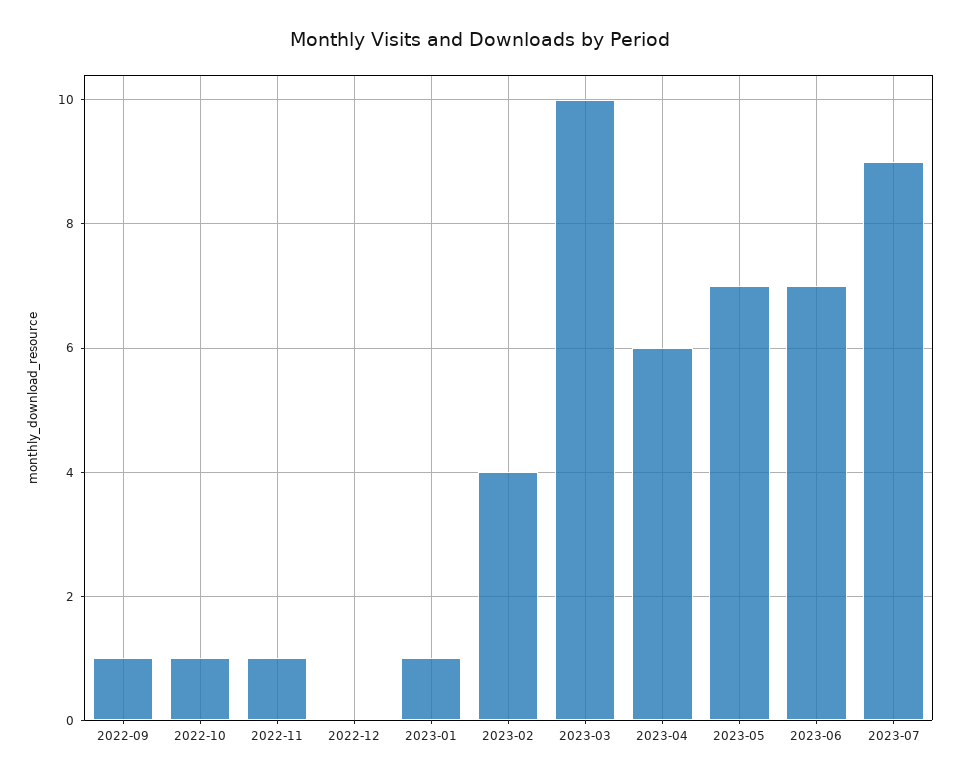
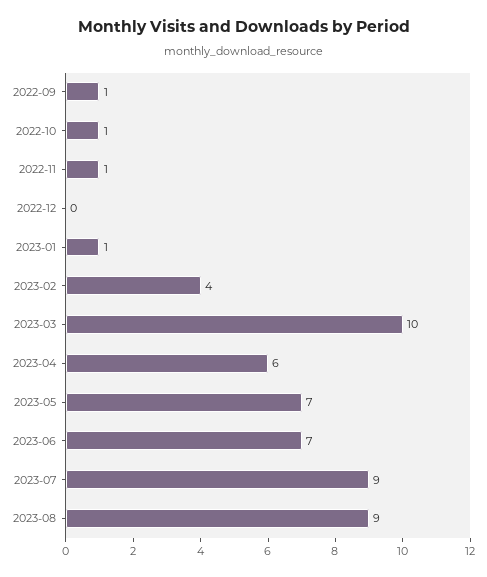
2023-08: none -> 9

